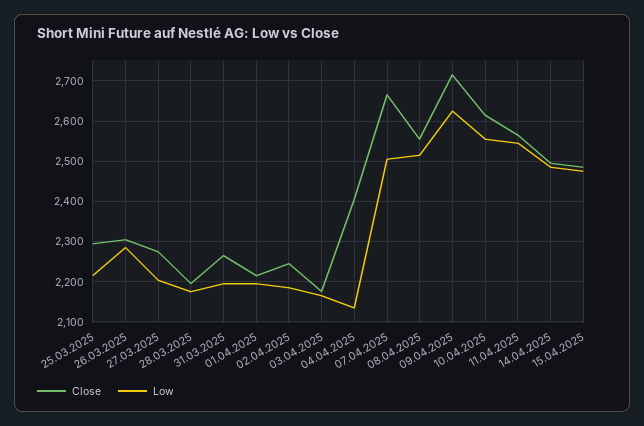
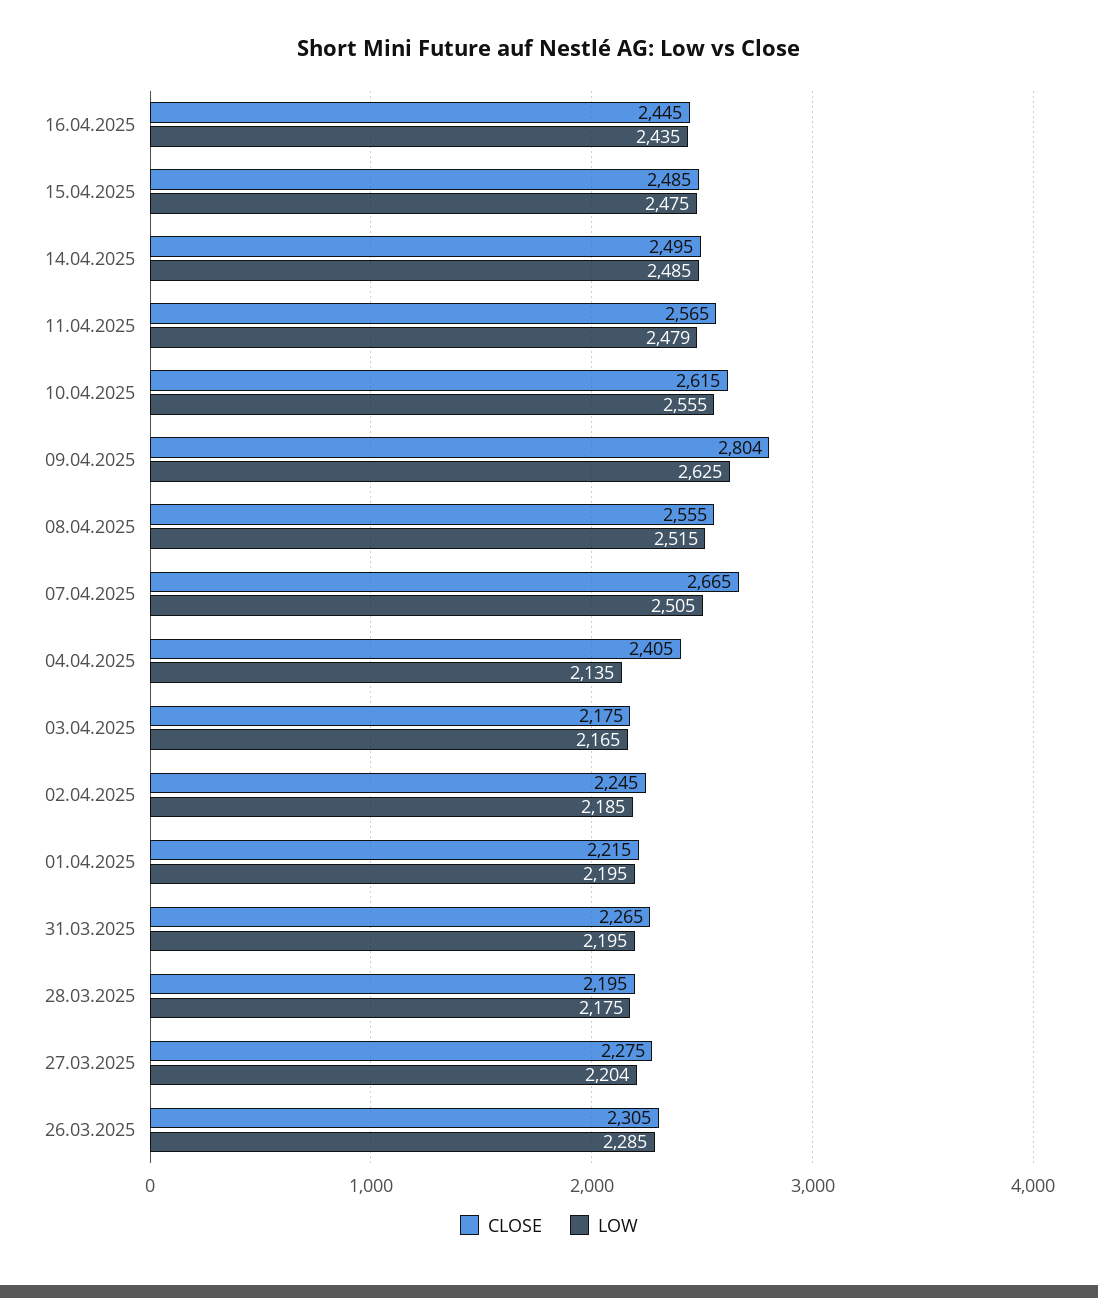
Close, 25.03.2025: 2300 -> none
Low, 25.03.2025: 2220 -> none
Close, 09.04.2025: 2720 -> 2804
Low, 11.04.2025: 2540 -> 2479
Close, 16.04.2025: none -> 2445
Low, 16.04.2025: none -> 2435

